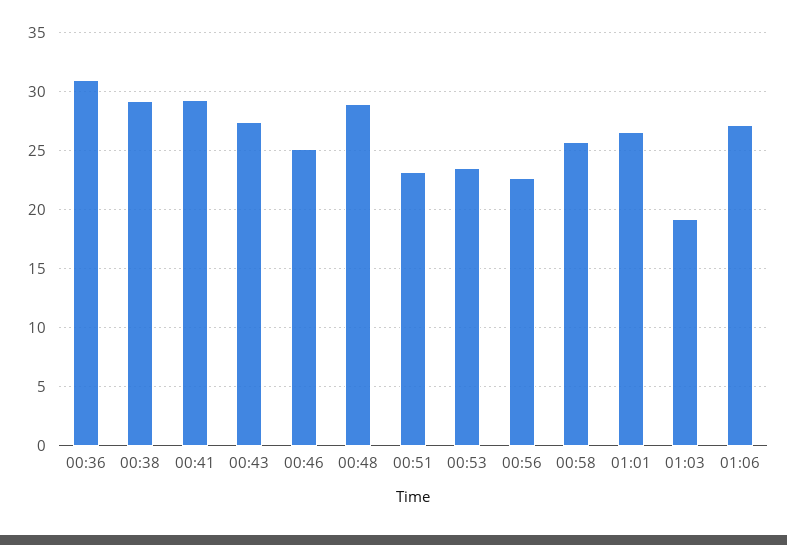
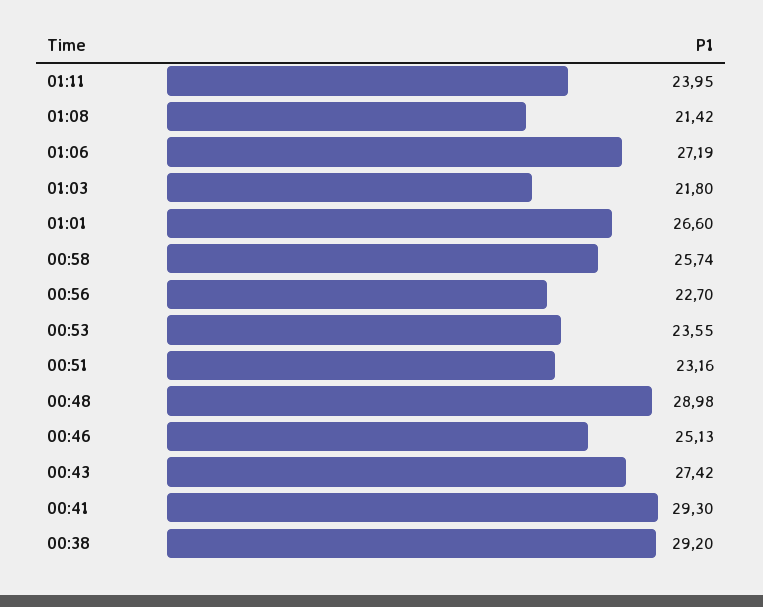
00:36: 31 -> none
01:03: 19 -> 21.8
01:11: none -> 23.95
01:08: none -> 21.42

